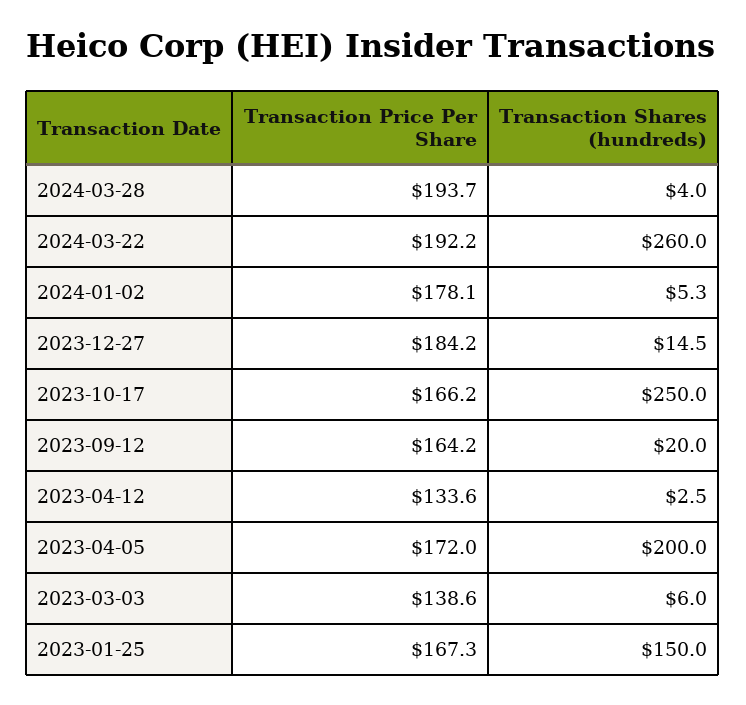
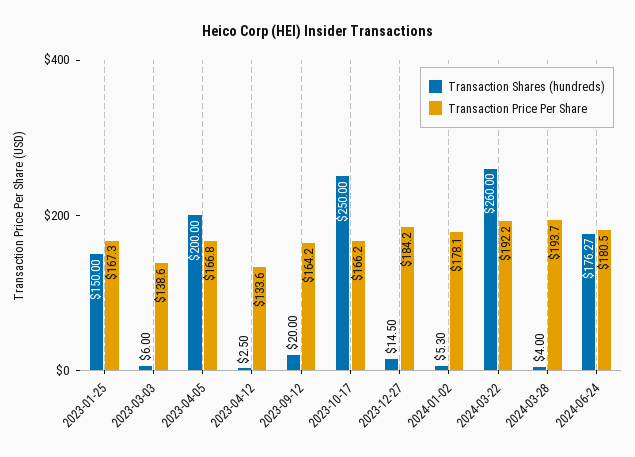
Transaction Price Per Share, 2023-04-05: 172 -> 166.8
Transaction Shares (hundreds), 2024-06-24: none -> 176.27
Transaction Price Per Share, 2024-06-24: none -> 180.5

